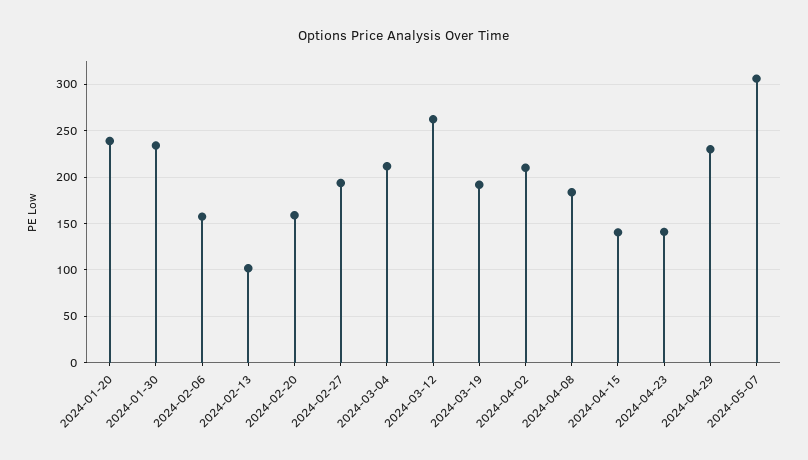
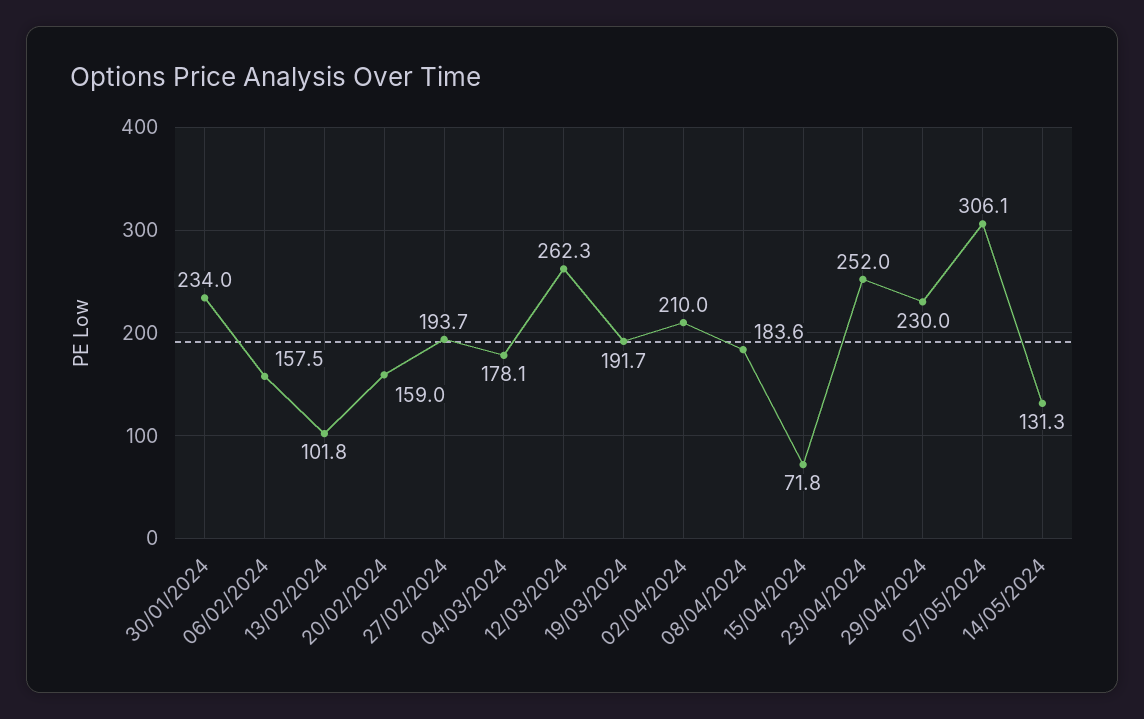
2024-01-20: 240 -> none
2024-03-04: 210 -> 178.1
2024-04-15: 140 -> 71.8
2024-04-23: 140 -> 252
14/05/2024: none -> 131.3

